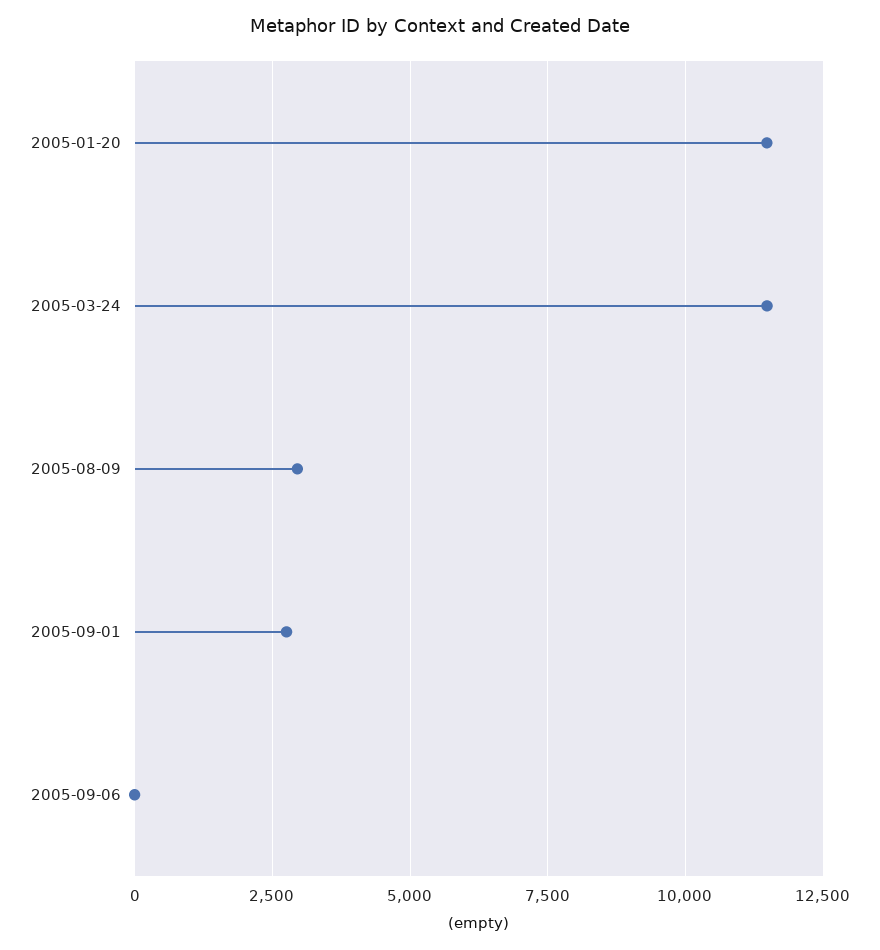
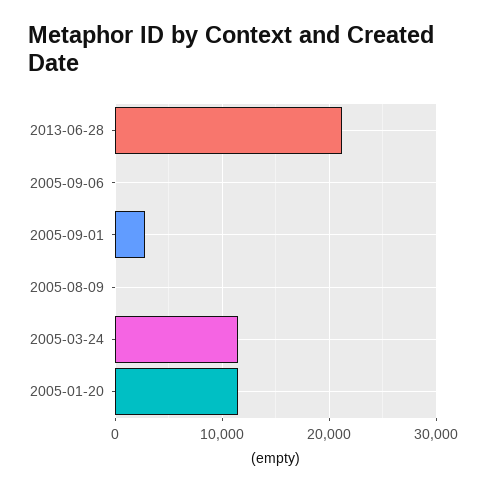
2005-08-09: 3000 -> 0
2013-06-28: none -> 21000

